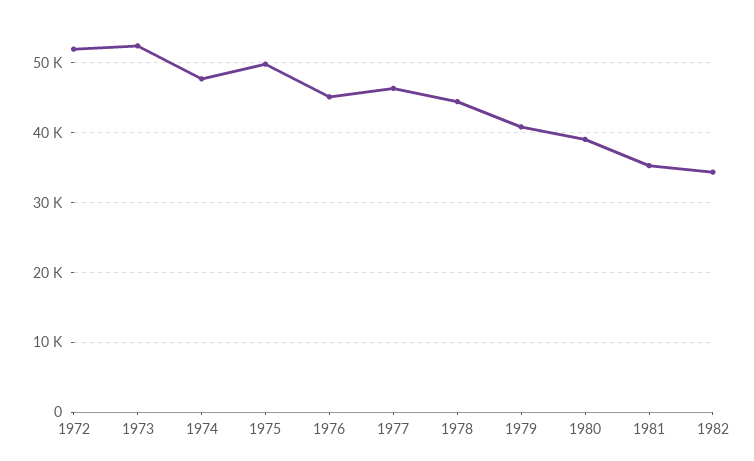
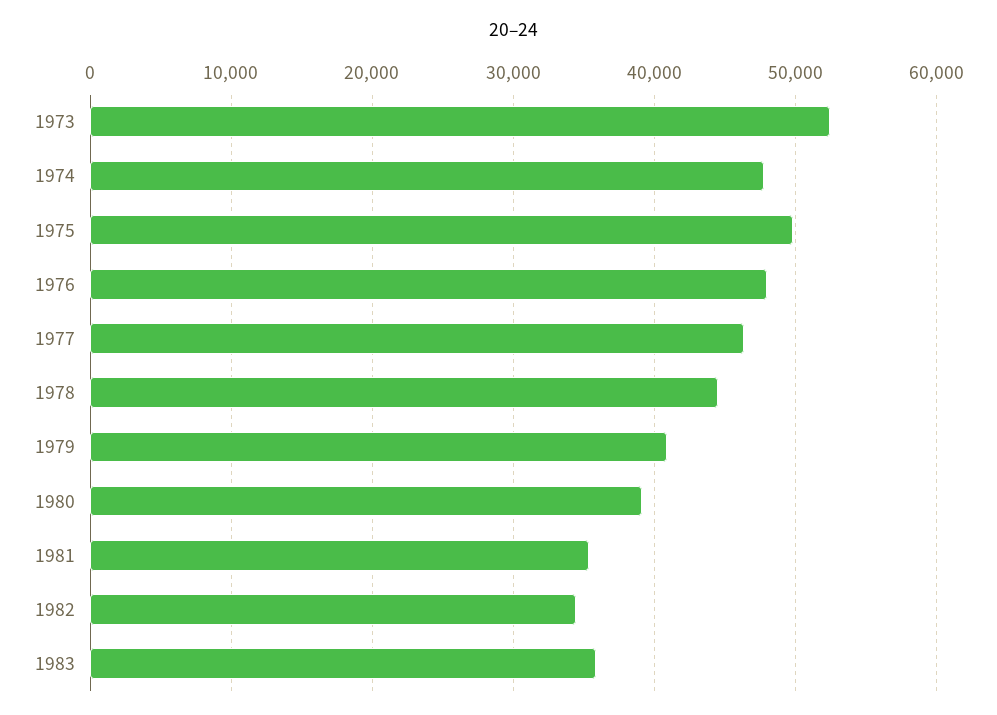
1972: 52000 -> none
1976: 45000 -> 48000
1983: none -> 36000

